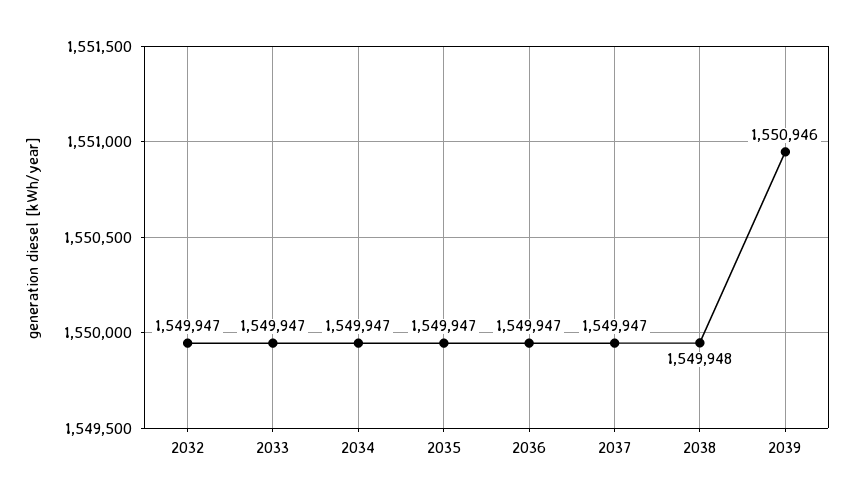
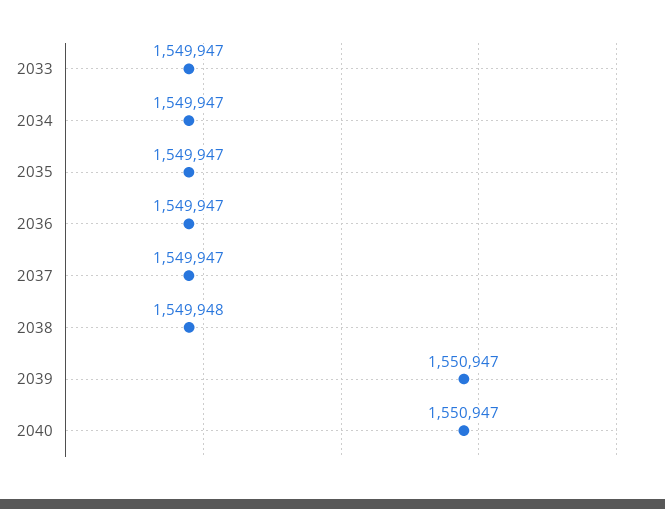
2032: 1549947 -> none
2039: 1550946 -> 1550947
2040: none -> 1550947

